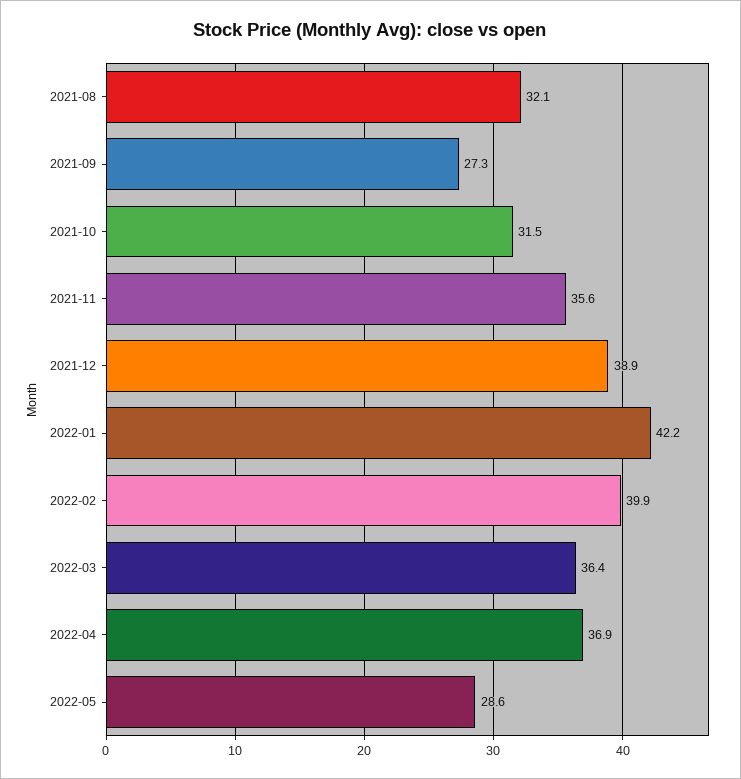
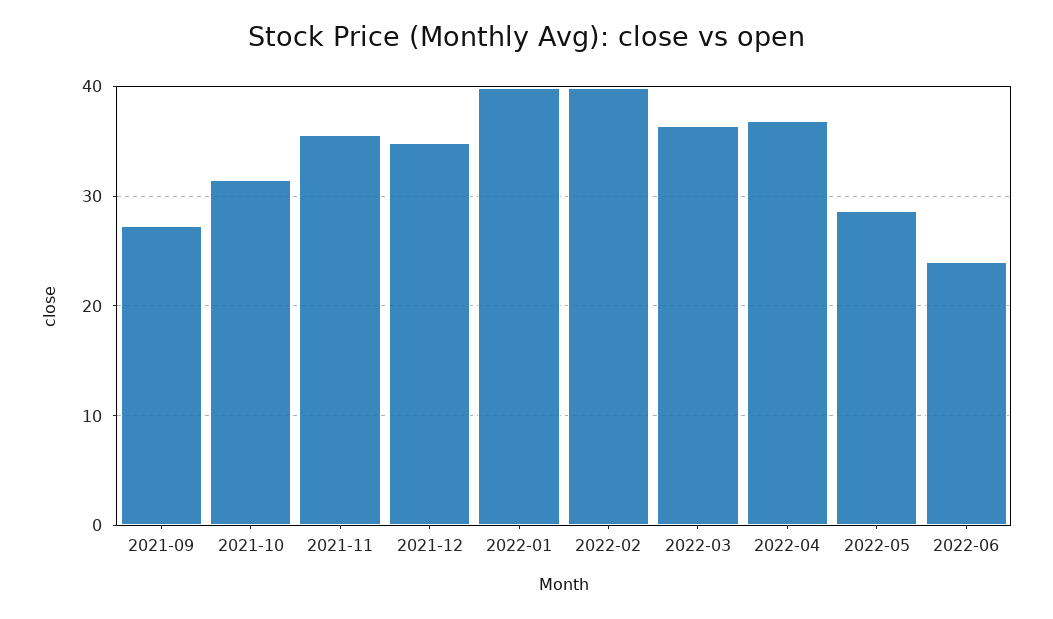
2021-08: 32.1 -> none
2021-12: 38.9 -> 35
2022-01: 42.2 -> 40
2022-06: none -> 24

